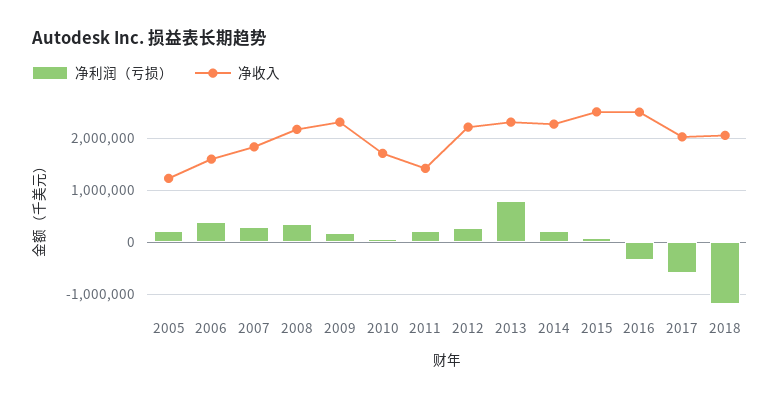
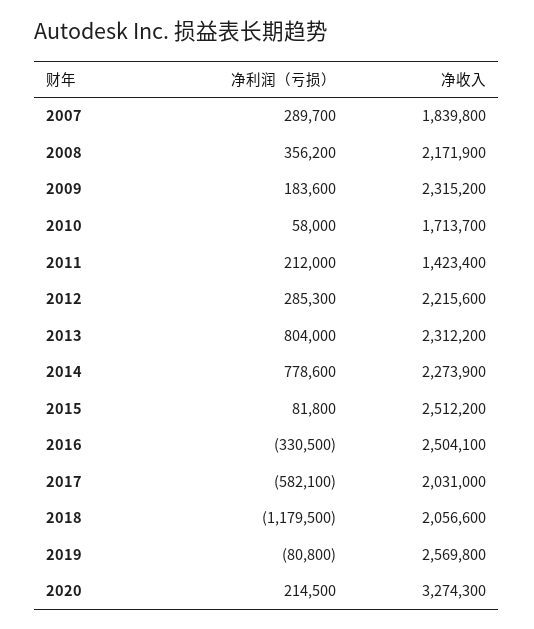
净利润（亏损）, 2005: 200000 -> none
净收入, 2005: 1200000 -> none
净利润（亏损）, 2006: 400000 -> none
净收入, 2006: 1600000 -> none
净利润（亏损）, 2014: 200000 -> 778600
净利润（亏损）, 2019: none -> -80800
净收入, 2019: none -> 2569800
净利润（亏损）, 2020: none -> 214500
净收入, 2020: none -> 3274300

